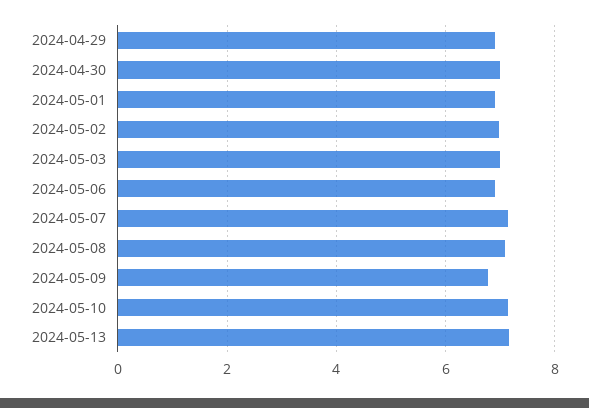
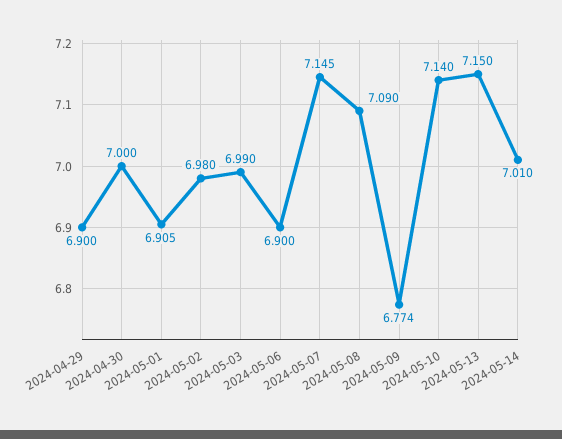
2024-05-14: none -> 7.01

